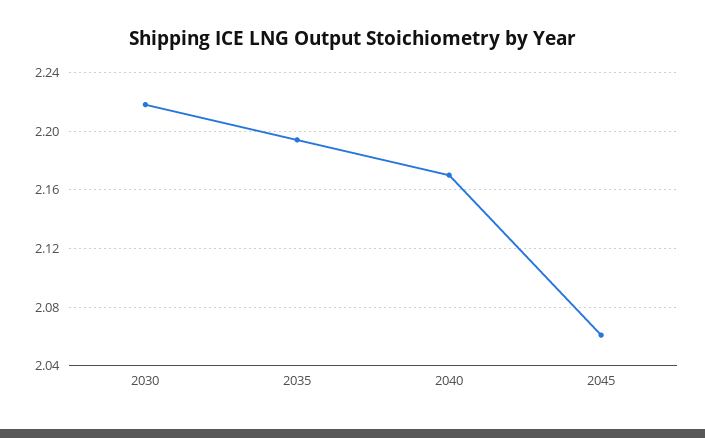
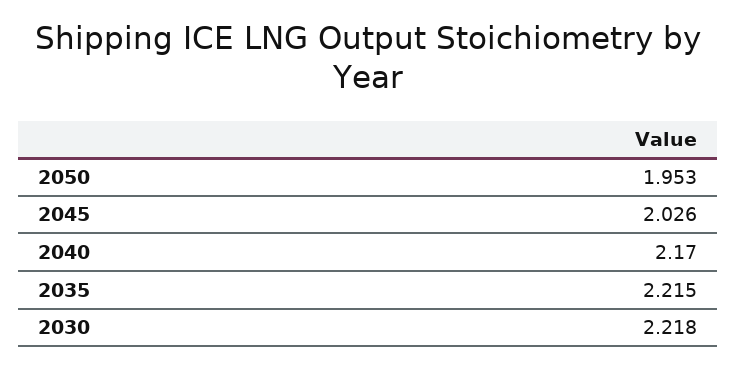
2035: 2.195 -> 2.215
2045: 2.06 -> 2.026
2050: none -> 1.953

